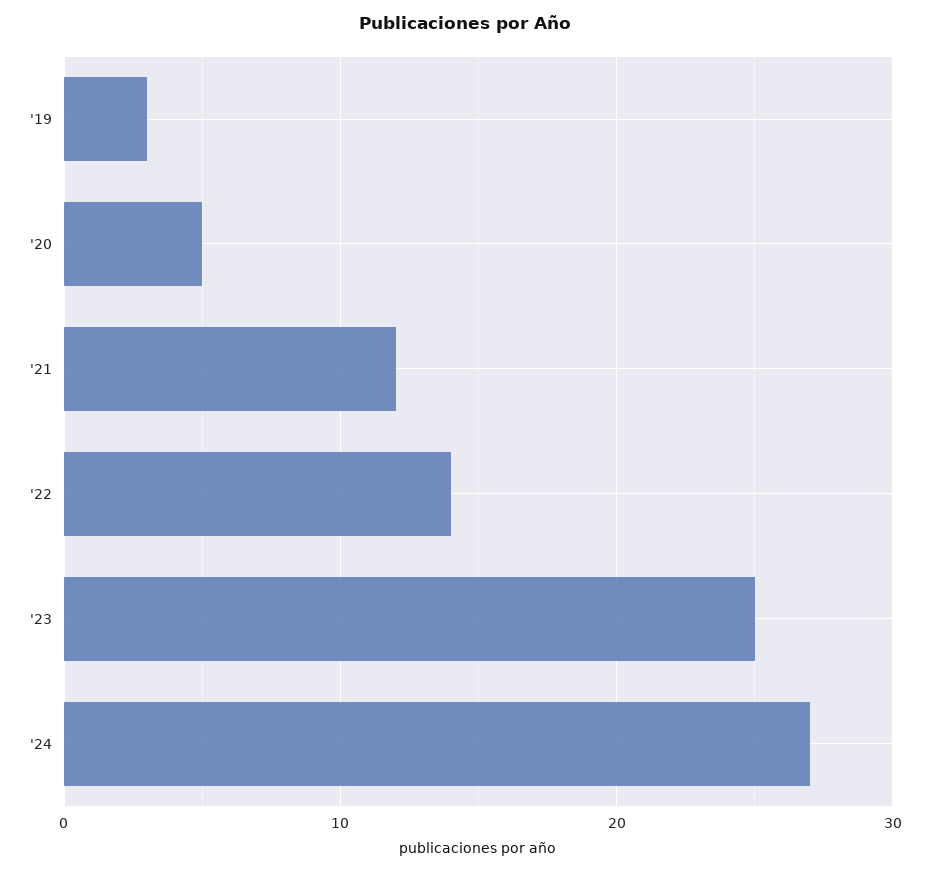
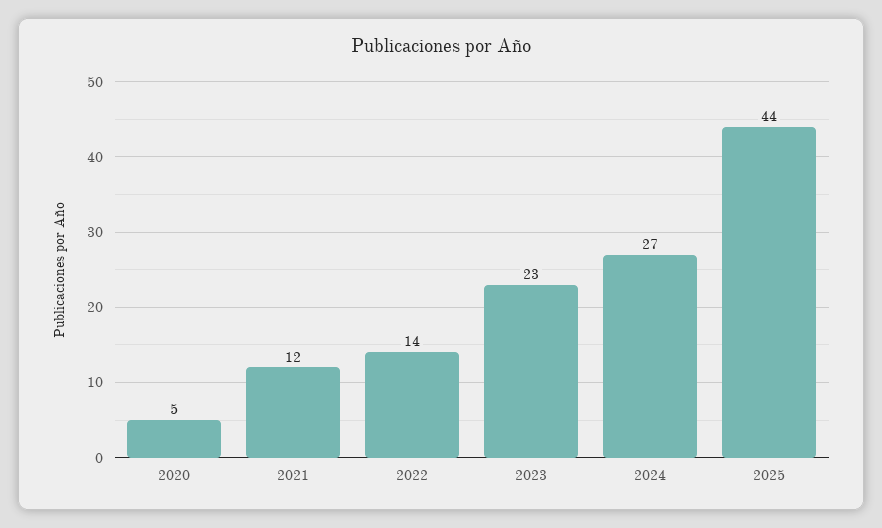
'19: 3 -> none
'23: 25 -> 23
2025: none -> 44

